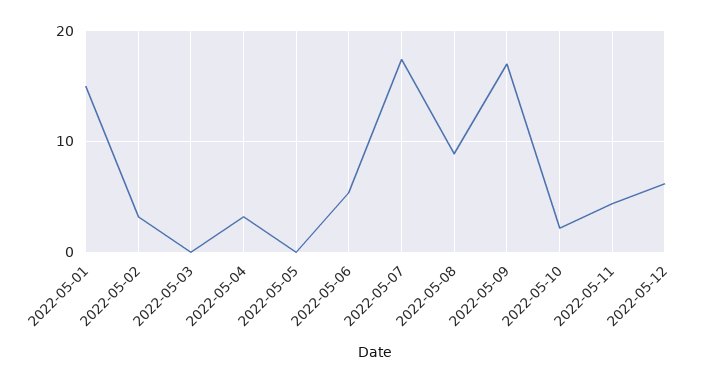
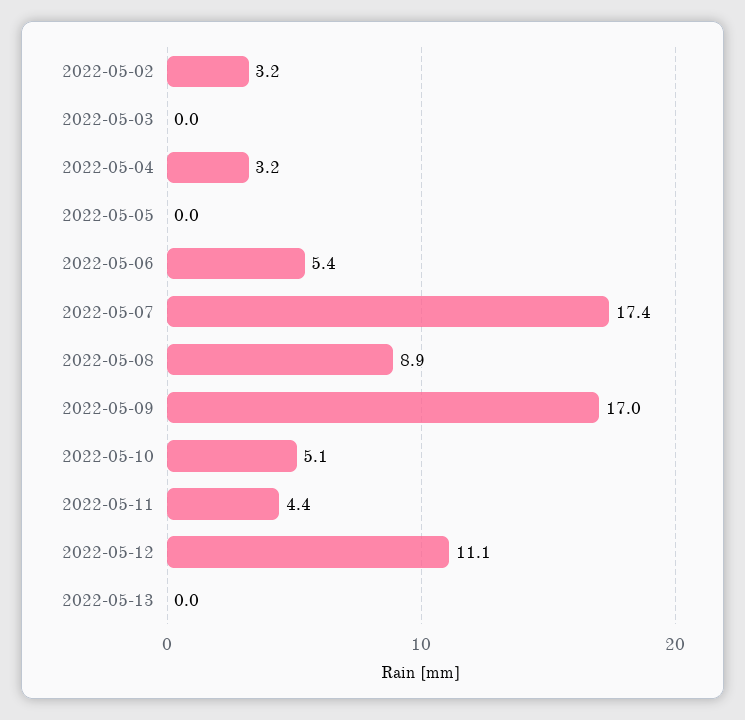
2022-05-01: 15 -> none
2022-05-10: 2 -> 5.1
2022-05-12: 6 -> 11.1
2022-05-13: none -> 0

